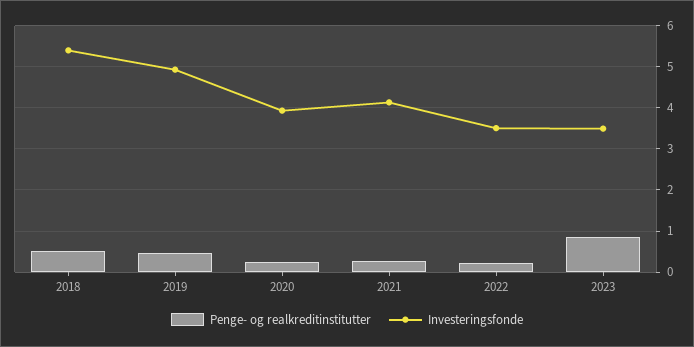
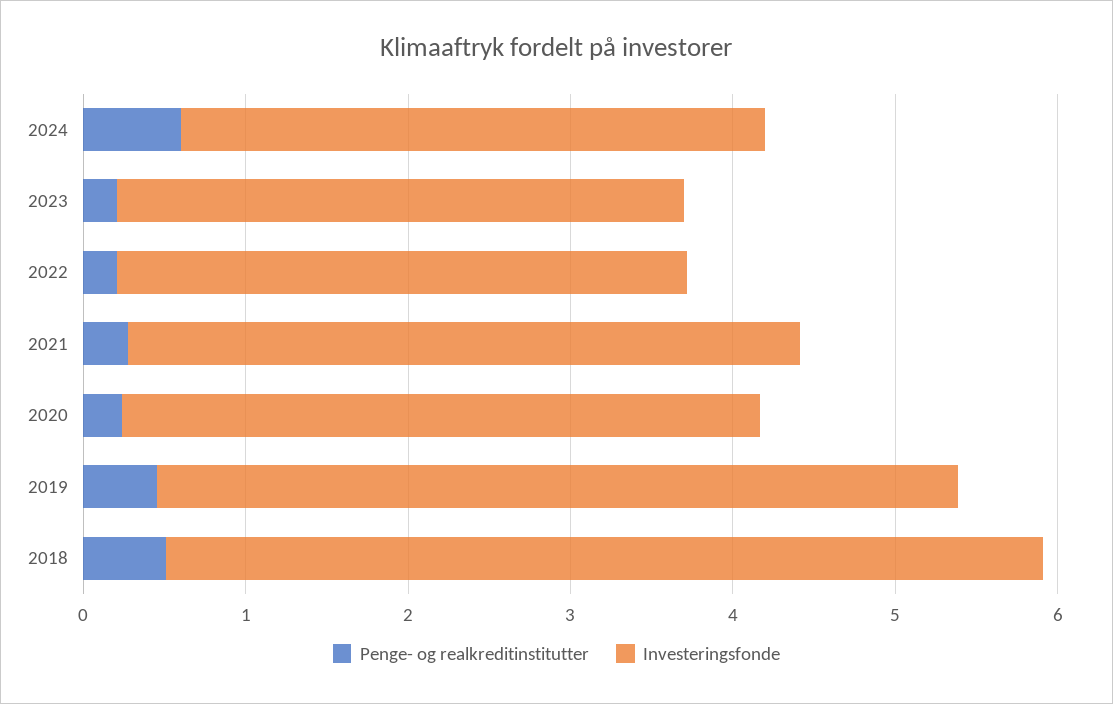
Penge- og realkreditinstitutter, 2023: 0.8 -> 0.2
Penge- og realkreditinstitutter, 2024: none -> 0.6
Investeringsfonde, 2024: none -> 3.6

